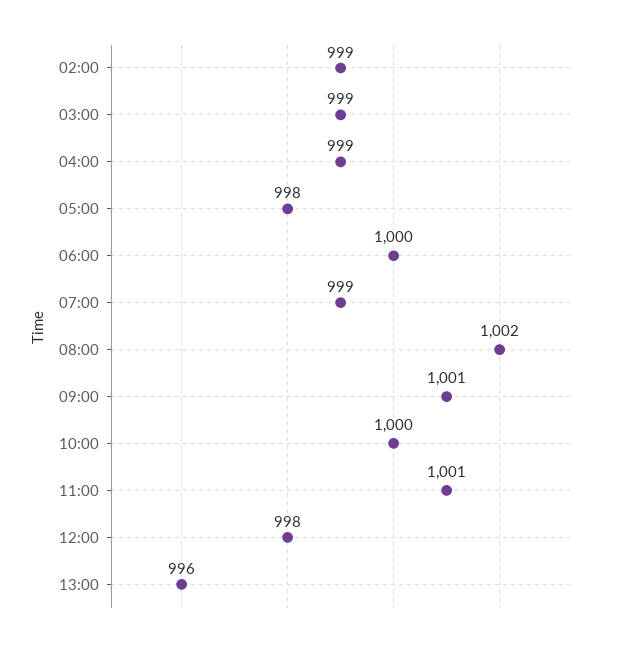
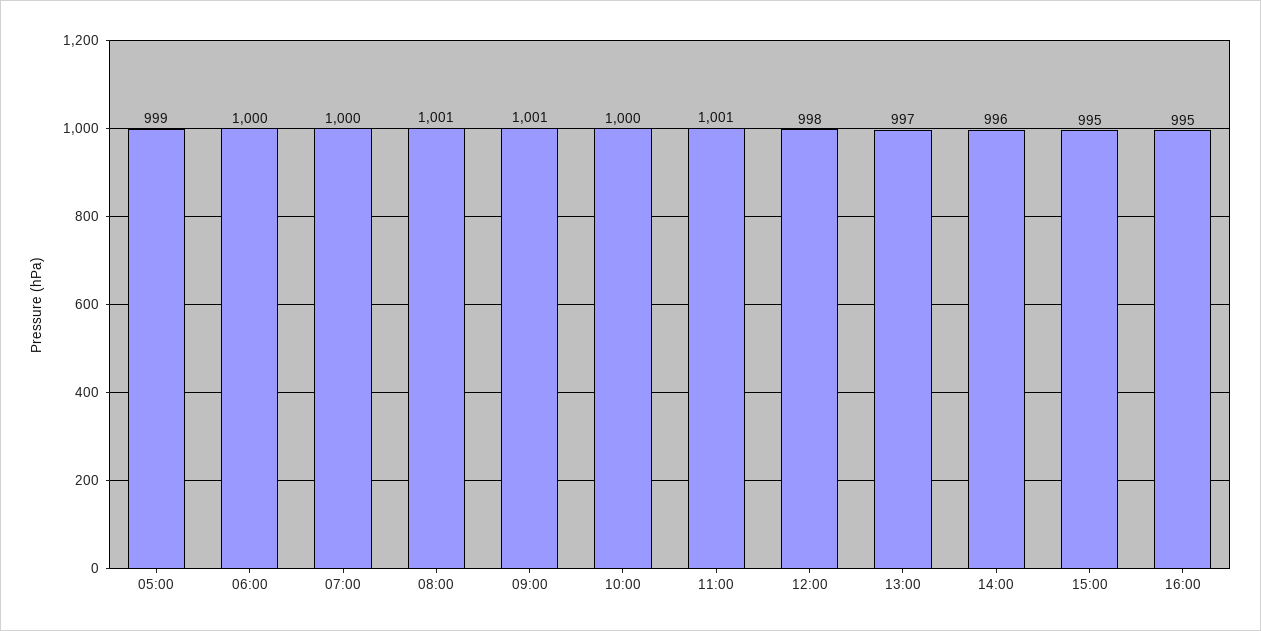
02:00: 999 -> none
03:00: 999 -> none
04:00: 999 -> none
05:00: 998 -> 999
07:00: 999 -> 1000
08:00: 1002 -> 1001
13:00: 996 -> 997
14:00: none -> 996
15:00: none -> 995
16:00: none -> 995

